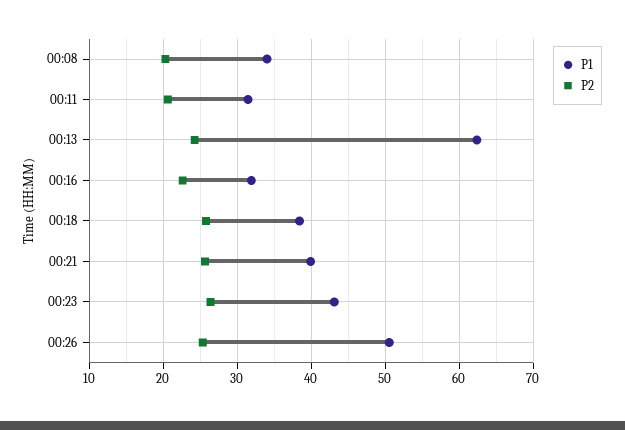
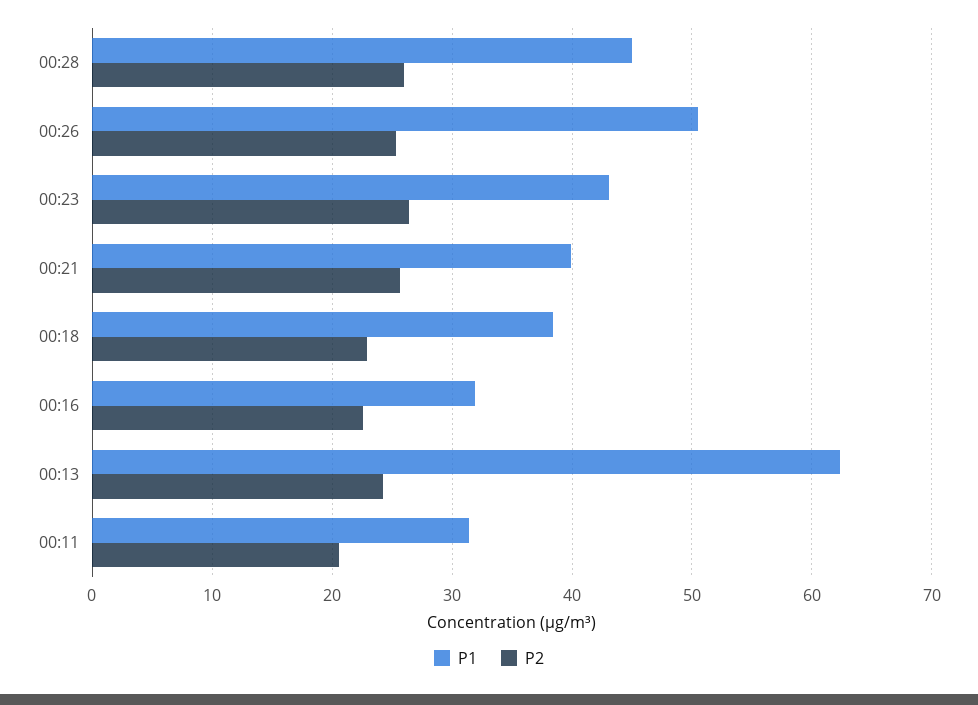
P1, 00:08: 34 -> none
P2, 00:08: 20 -> none
P2, 00:18: 26 -> 23
P1, 00:28: none -> 45
P2, 00:28: none -> 26

